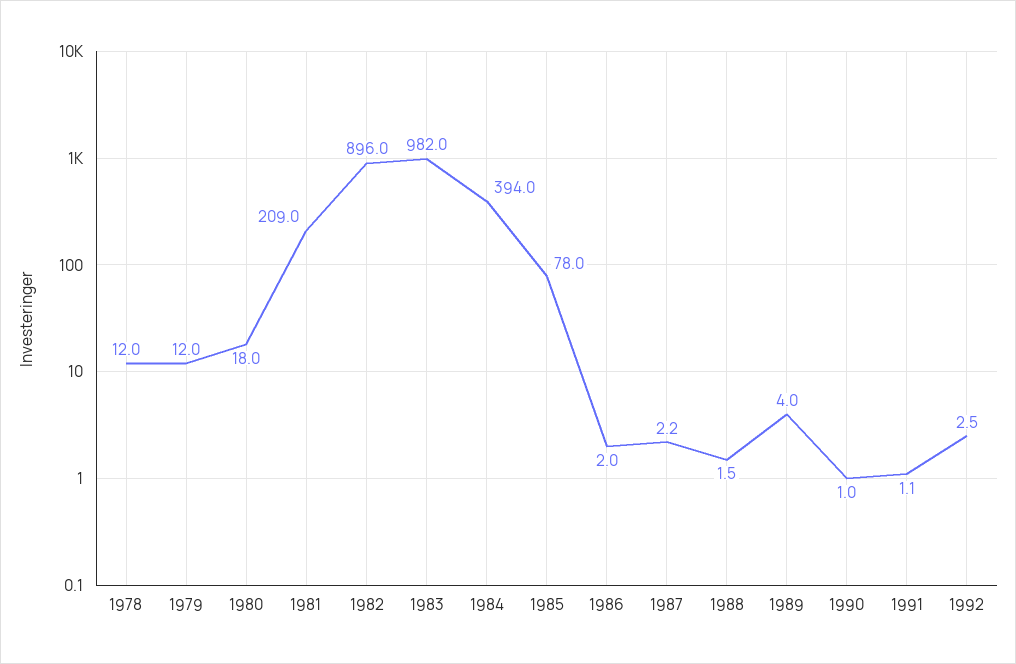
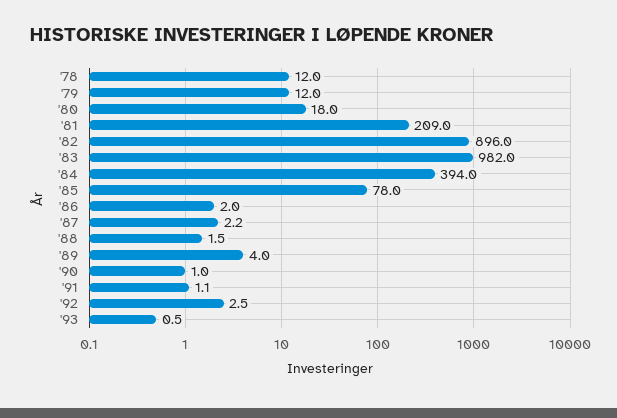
'93: none -> 0.5

